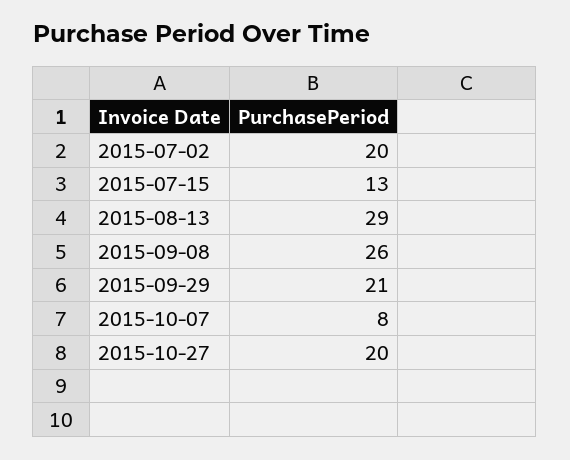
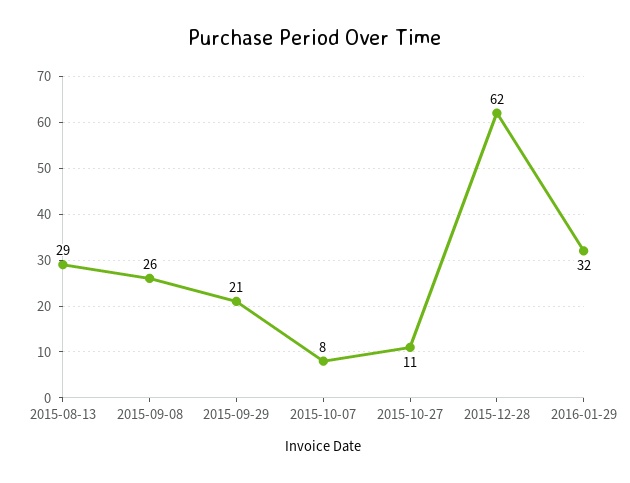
2015-07-02: 20 -> none
2015-07-15: 13 -> none
2015-10-27: 20 -> 11
2015-12-28: none -> 62
2016-01-29: none -> 32

